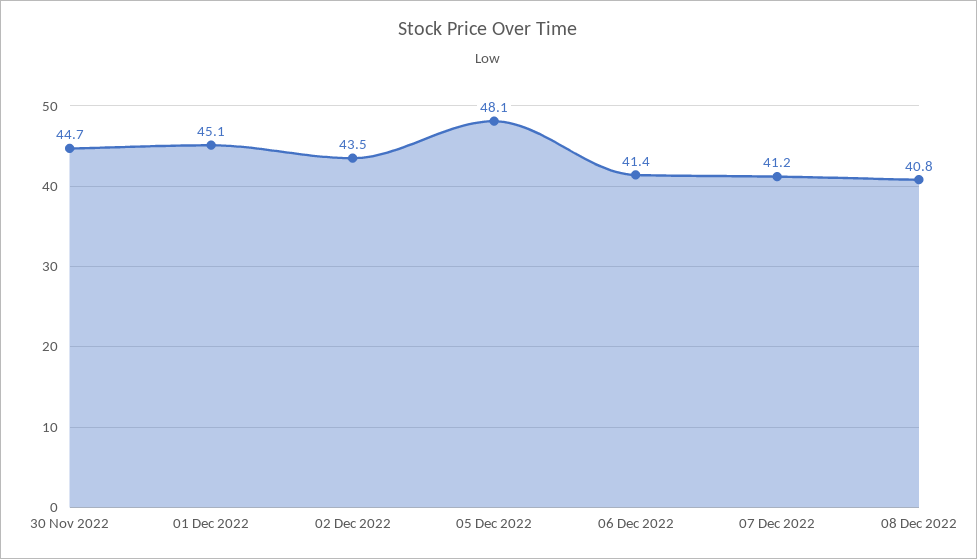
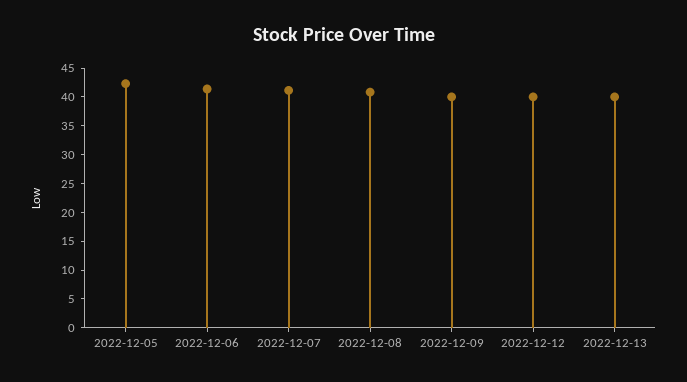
30 Nov 2022: 44.7 -> none
01 Dec 2022: 45.1 -> none
02 Dec 2022: 43.5 -> none
05 Dec 2022: 48.1 -> 42.5
2022-12-09: none -> 40
2022-12-12: none -> 40
2022-12-13: none -> 40

